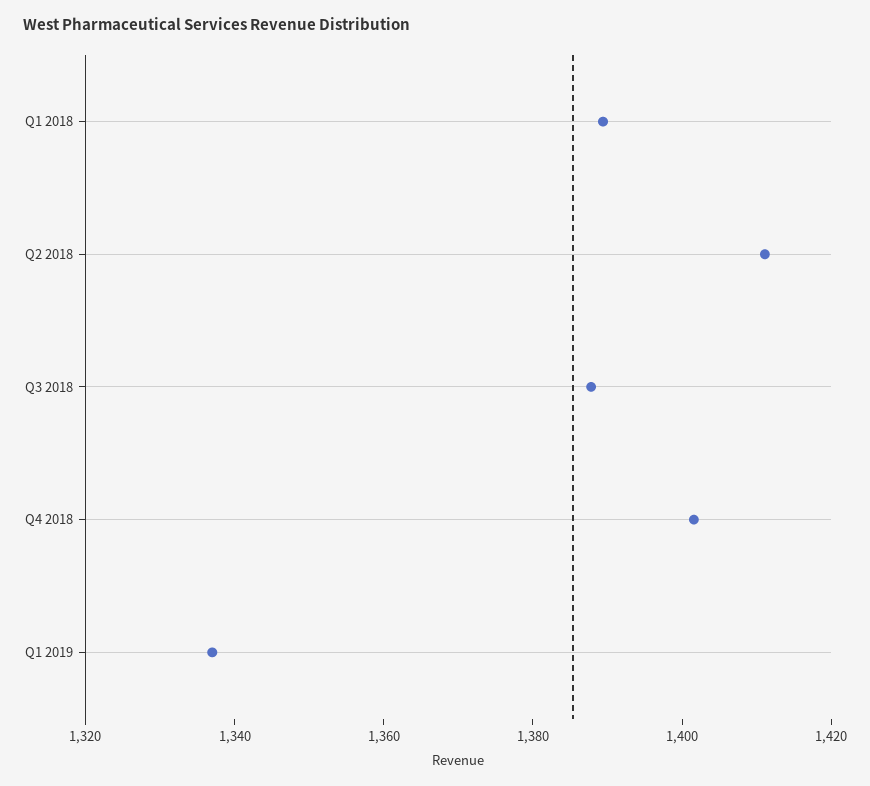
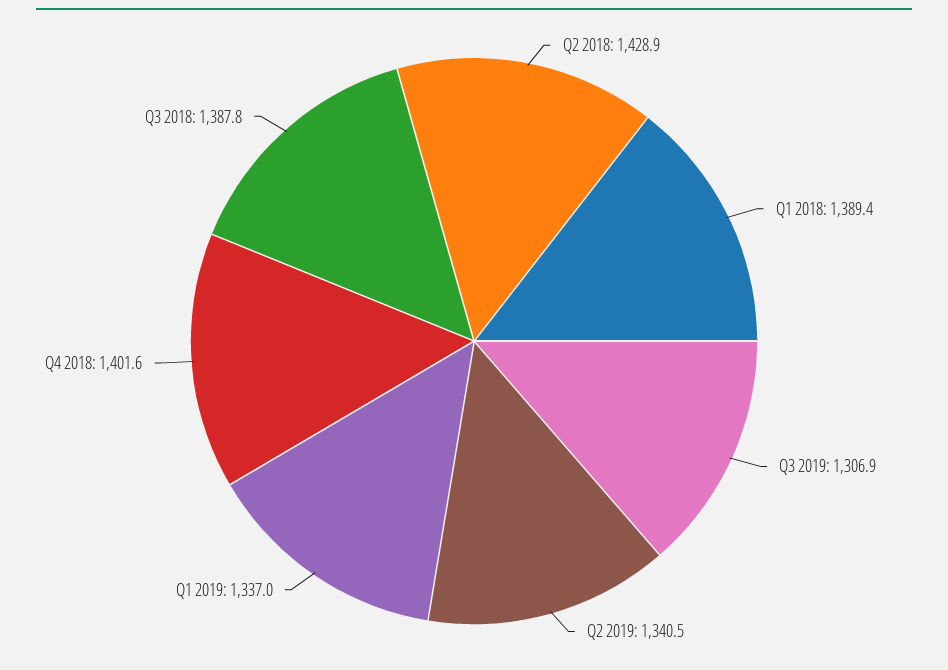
Q2 2018: 1410 -> 1428.9
Q3 2019: none -> 1306.9
Q2 2019: none -> 1340.5

